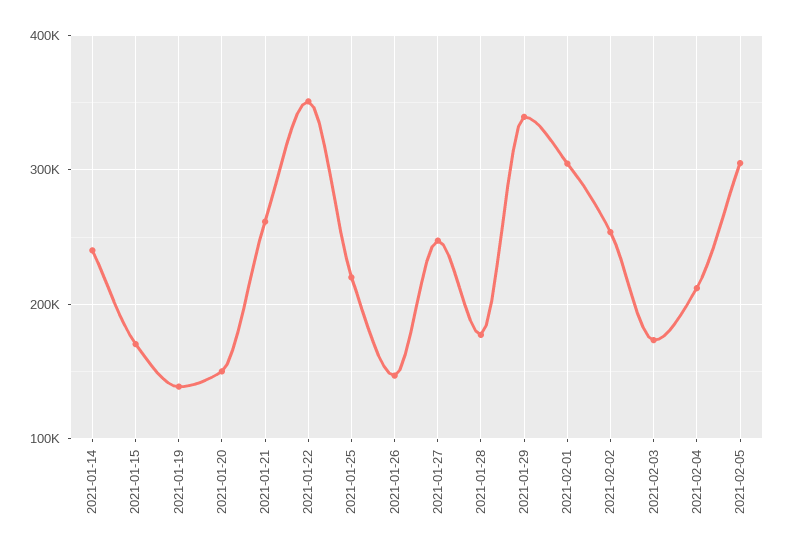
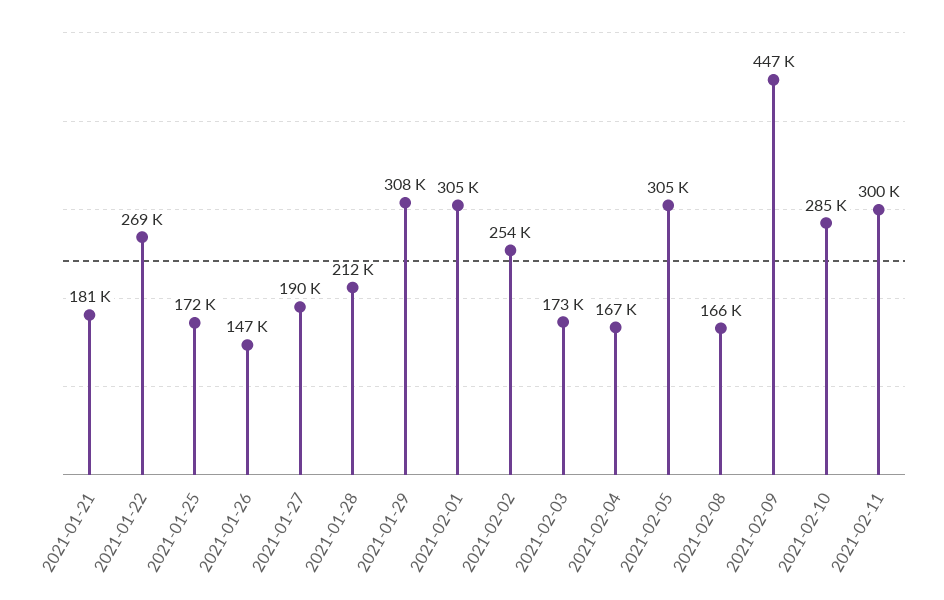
2021-01-14: 240000 -> none
2021-01-15: 170000 -> none
2021-01-19: 140000 -> none
2021-01-20: 150000 -> none
2021-01-21: 260000 -> 181000
2021-01-22: 350000 -> 269000
2021-01-25: 220000 -> 172000
2021-01-27: 250000 -> 190000
2021-01-28: 180000 -> 212000
2021-01-29: 340000 -> 308000
2021-02-04: 210000 -> 167000
2021-02-08: none -> 166000
2021-02-09: none -> 447000
2021-02-10: none -> 285000
2021-02-11: none -> 300000

